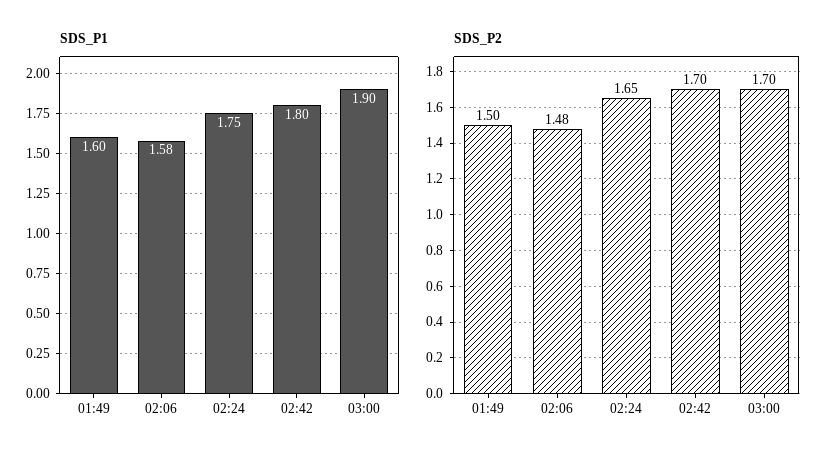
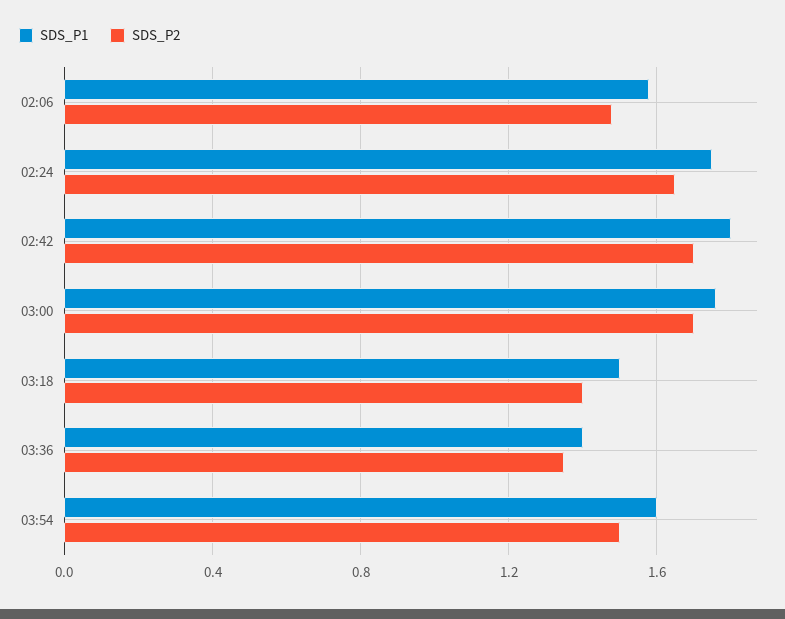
SDS_P1, 01:49: 1.6 -> none
SDS_P1, 03:00: 1.9 -> 1.75
SDS_P2, 01:49: 1.5 -> none
SDS_P1, 03:18: none -> 1.5
SDS_P2, 03:18: none -> 1.4
SDS_P1, 03:36: none -> 1.4
SDS_P2, 03:36: none -> 1.35
SDS_P1, 03:54: none -> 1.6
SDS_P2, 03:54: none -> 1.5

